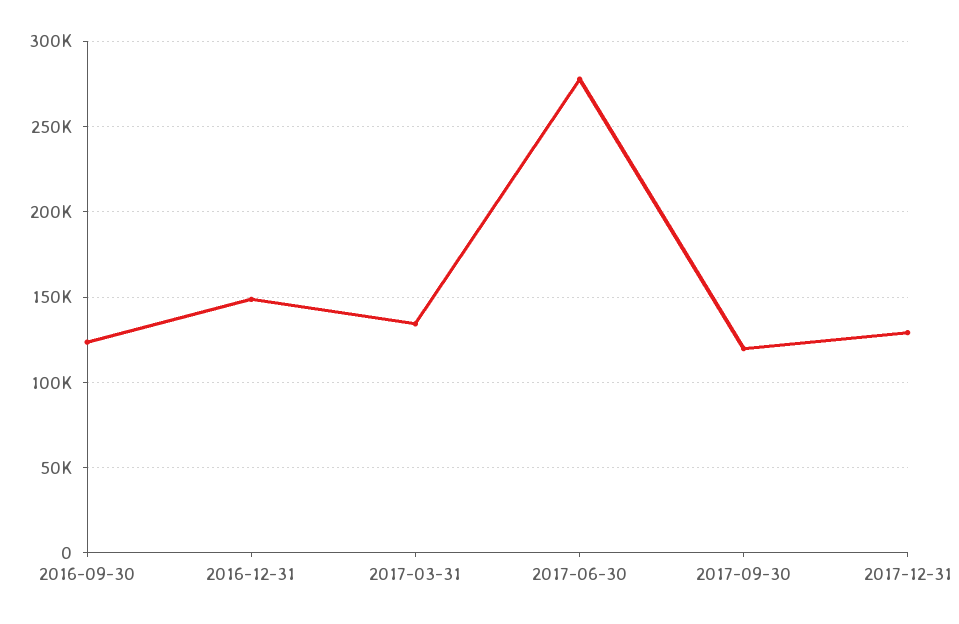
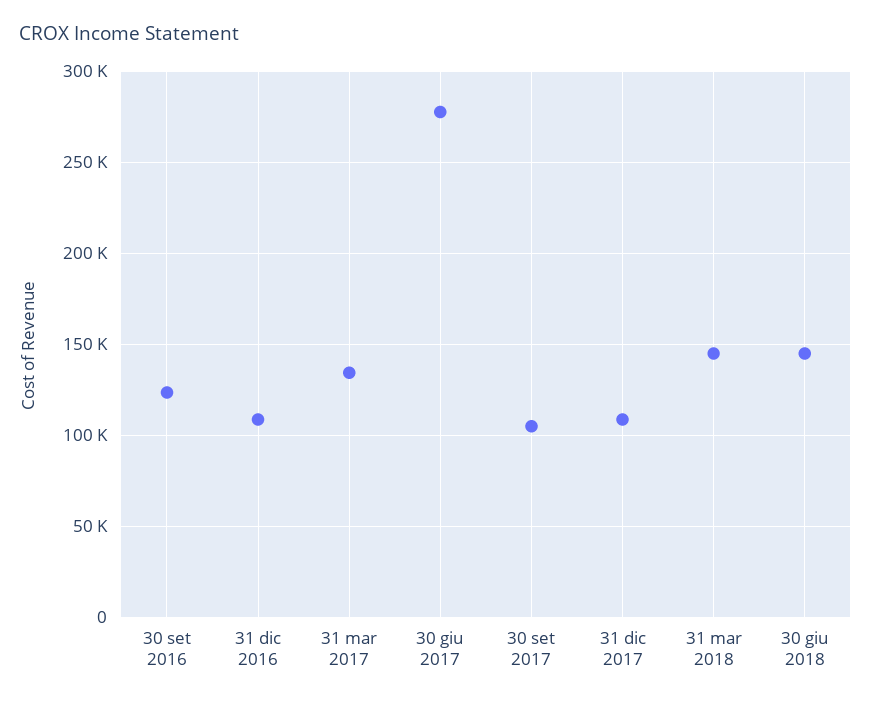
2016-12-31: 150000 -> 110000
2017-09-30: 120000 -> 105000
2017-12-31: 130000 -> 110000
31 mar 2018: none -> 145000
30 giu 2018: none -> 145000

